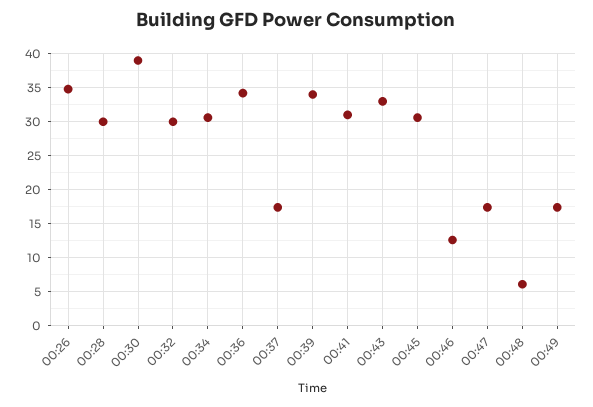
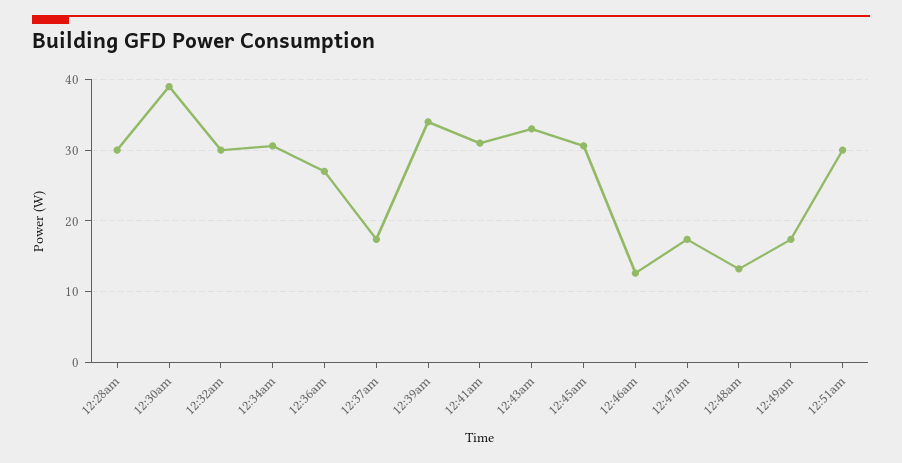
00:26: 35 -> none
00:36: 34 -> 27
00:48: 6 -> 13
12:51am: none -> 30

